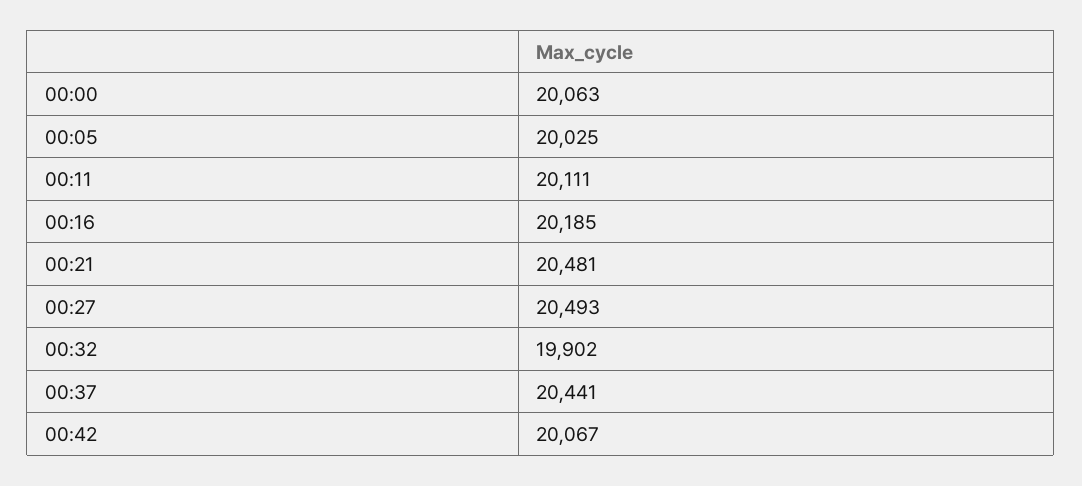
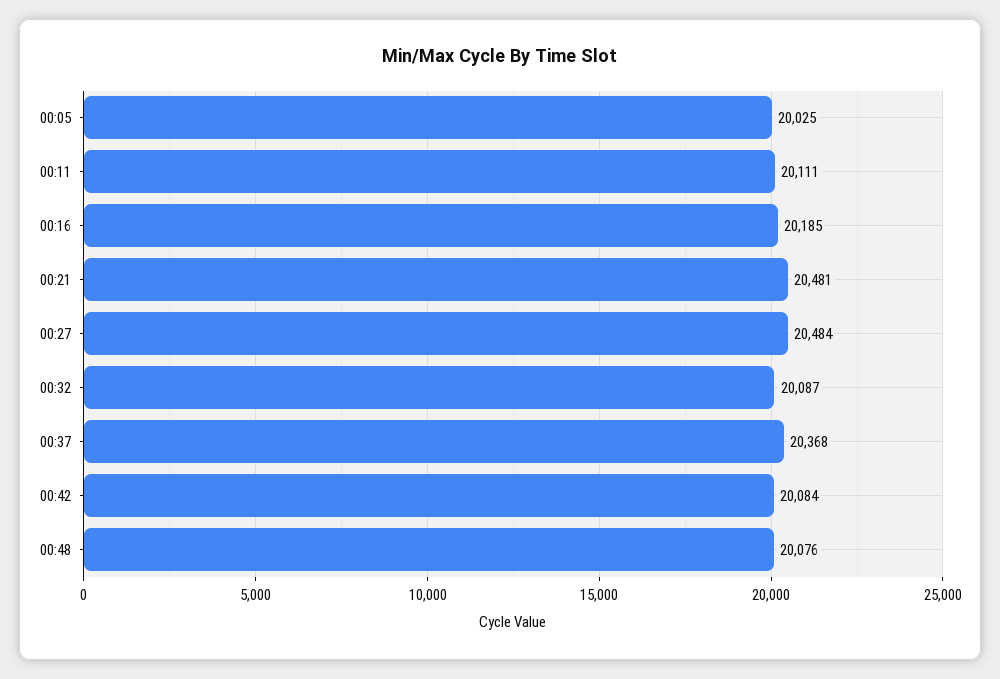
00:00: 20063 -> none
00:27: 20493 -> 20484
00:32: 19902 -> 20087
00:37: 20441 -> 20368
00:42: 20067 -> 20084
00:48: none -> 20076

